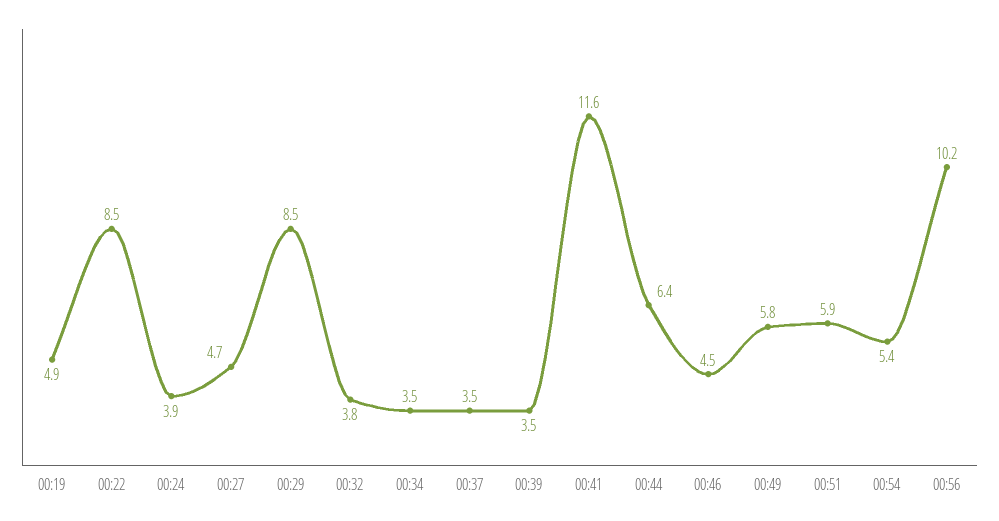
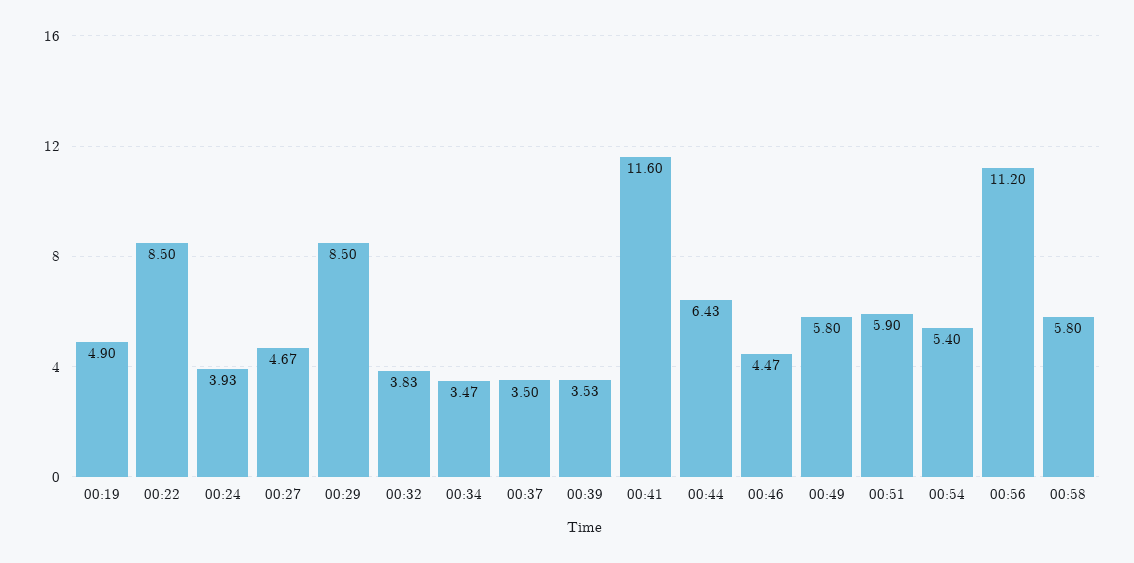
00:56: 10.2 -> 11.2
00:58: none -> 5.8

